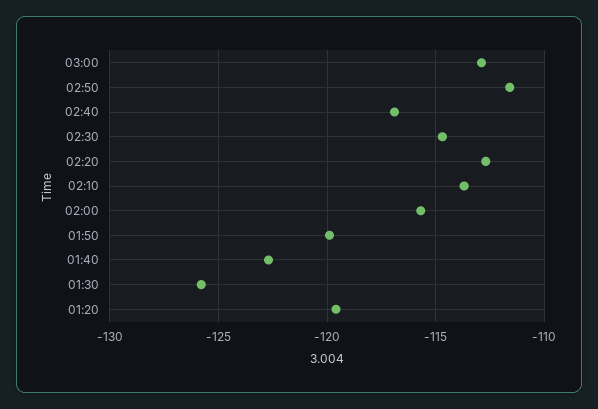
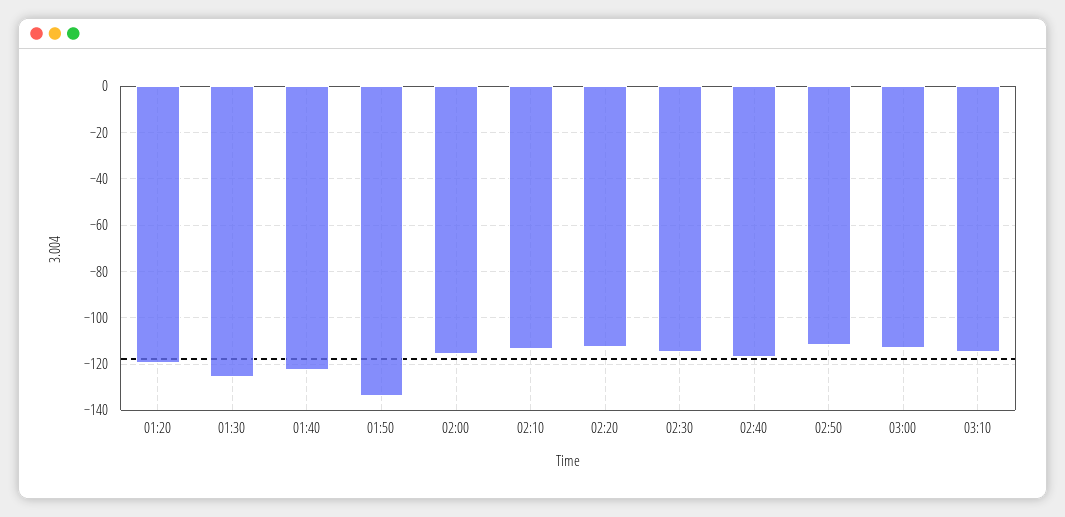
01:50: -120 -> -135
03:10: none -> -115

